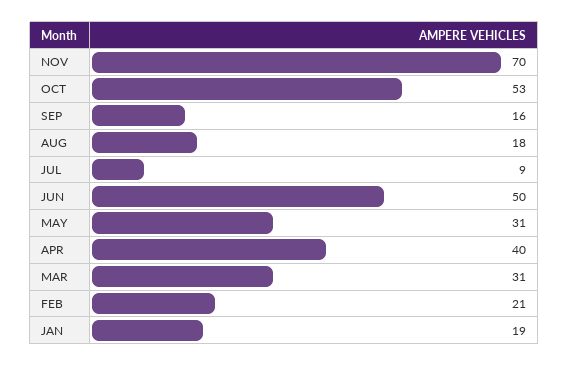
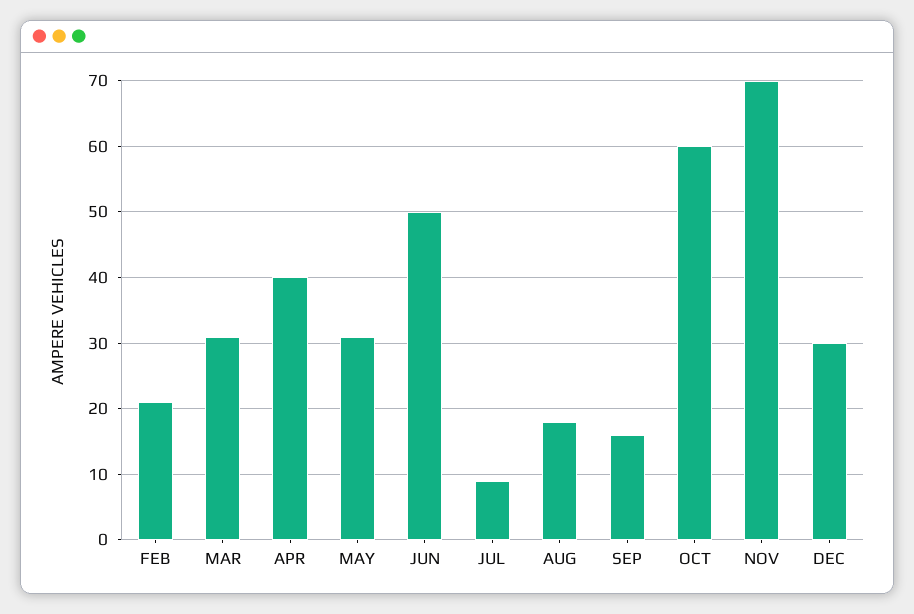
OCT: 53 -> 60
JAN: 19 -> none
DEC: none -> 30

